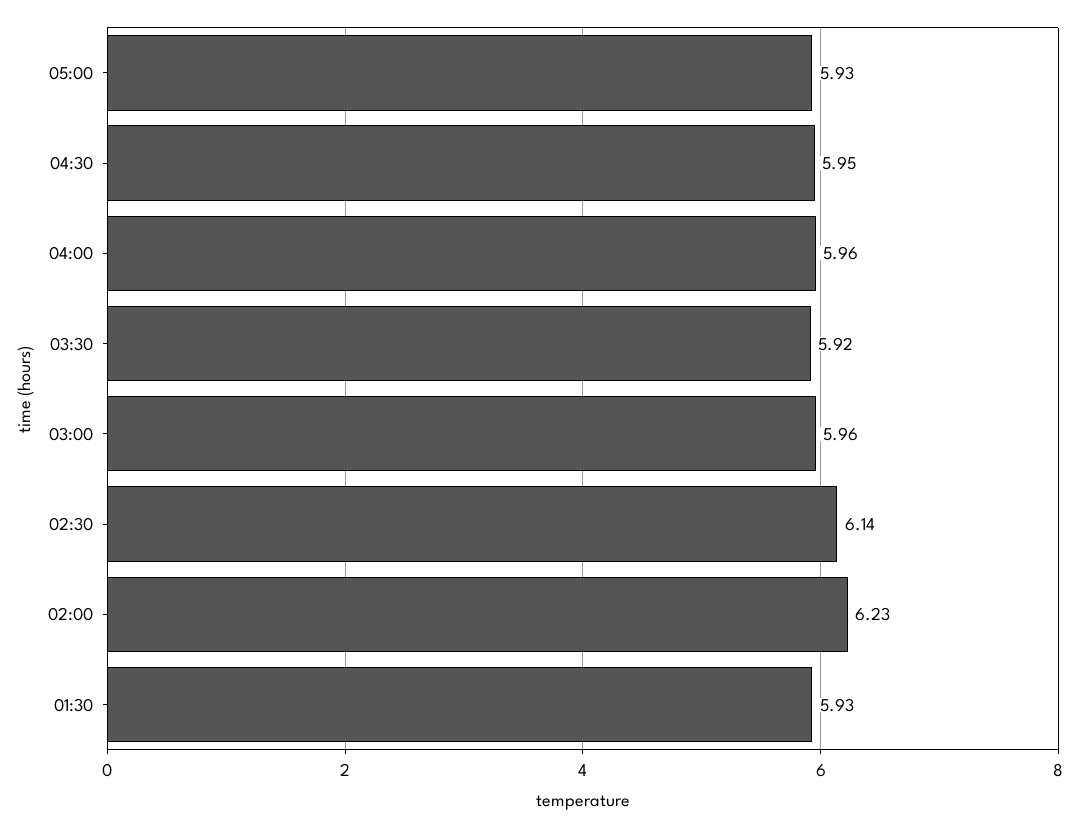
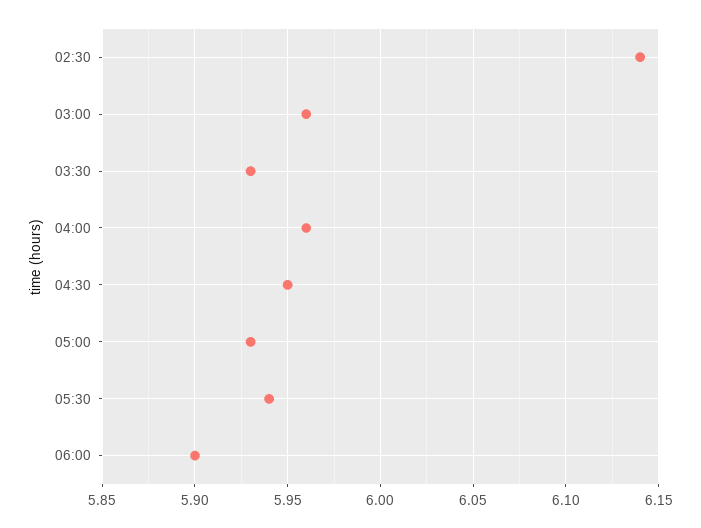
03:30: 5.92 -> 5.93
02:00: 6.23 -> none
01:30: 5.93 -> none
05:30: none -> 5.94
06:00: none -> 5.9

